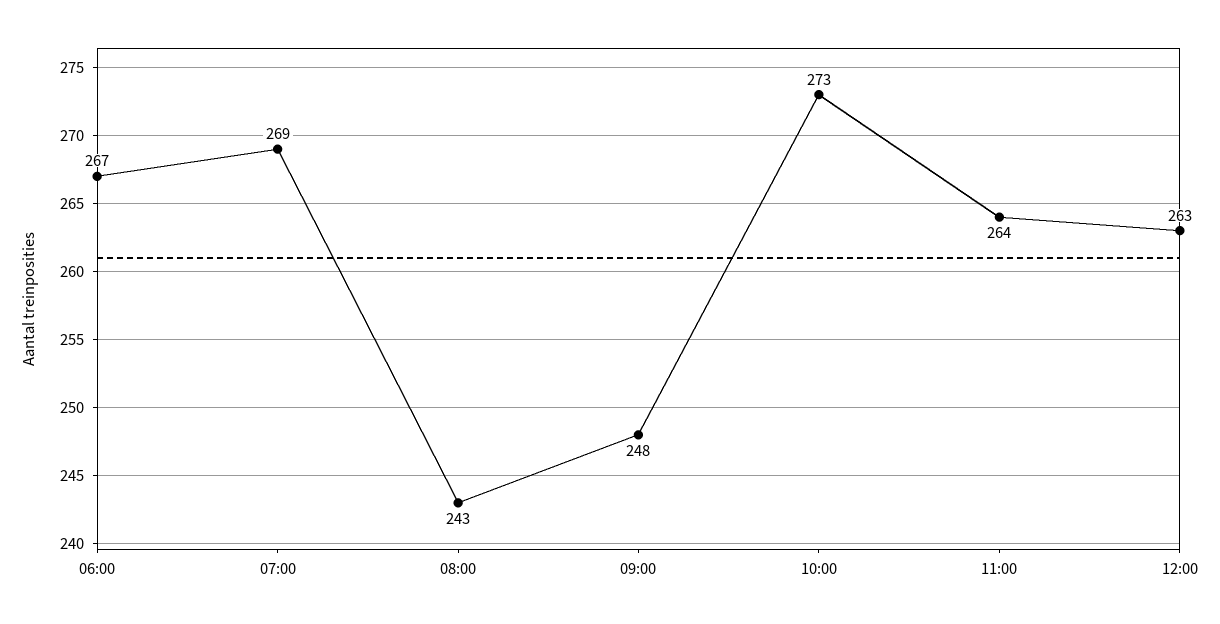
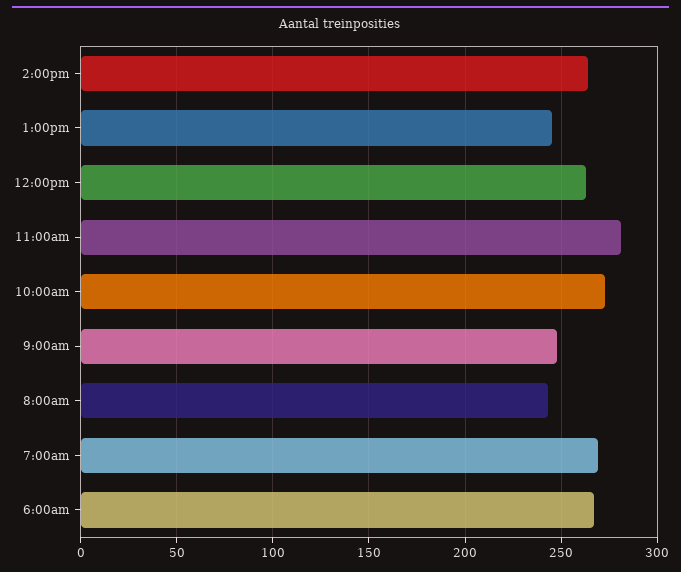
11:00: 264 -> 280
2:00pm: none -> 265
1:00pm: none -> 245

